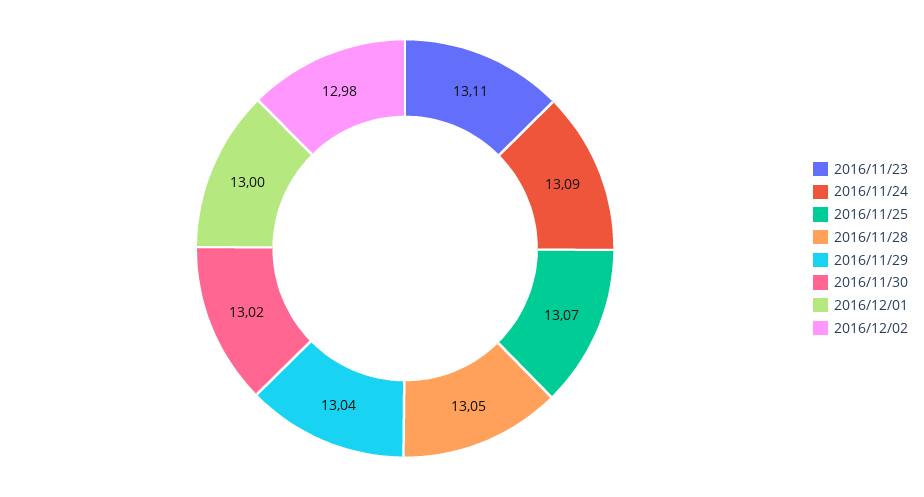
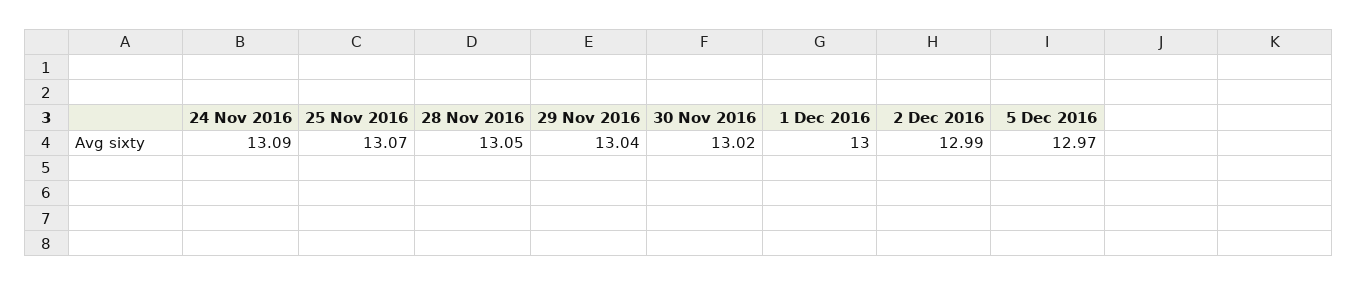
2016/11/23: 13.11 -> none
2016/12/02: 12.98 -> 12.99
5 Dec 2016: none -> 12.97

